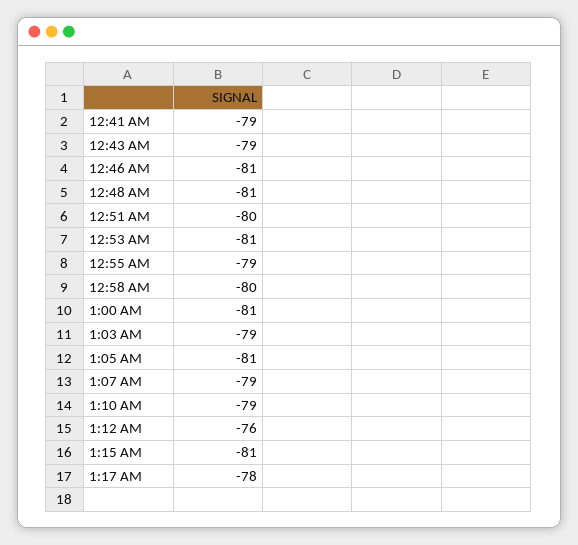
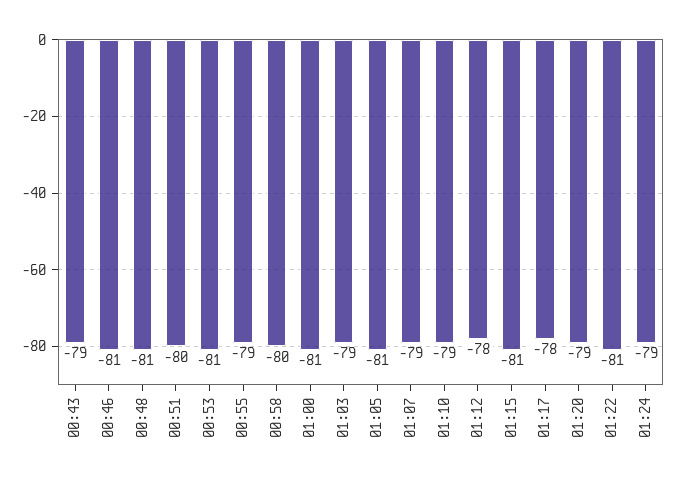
12:41 AM: -79 -> none
1:12 AM: -76 -> -78
01:20: none -> -79
01:22: none -> -81
01:24: none -> -79

